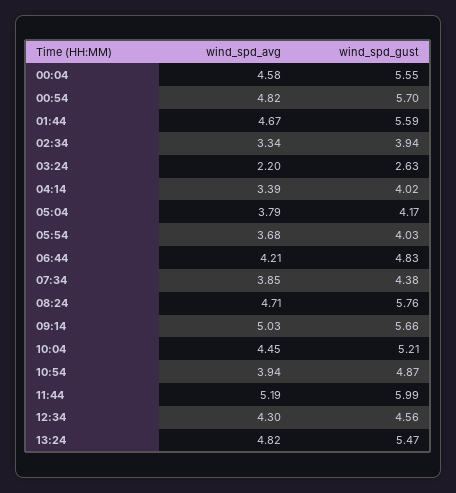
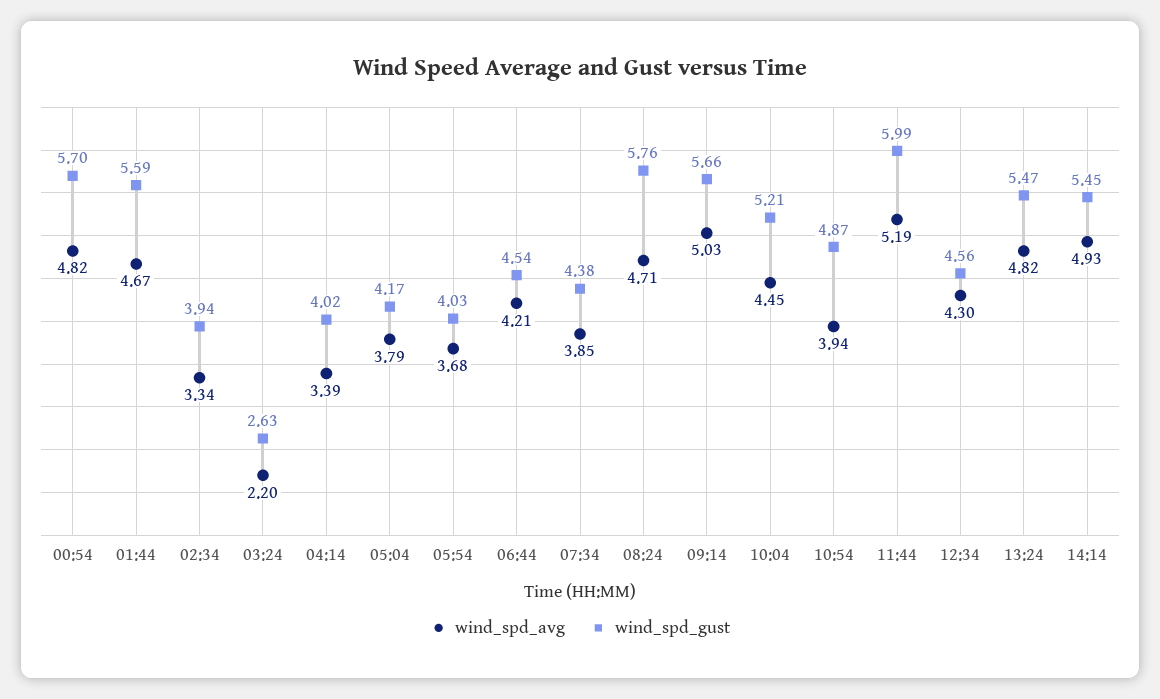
wind_spd_avg, 00:04: 4.58 -> none
wind_spd_gust, 00:04: 5.55 -> none
wind_spd_gust, 06:44: 4.83 -> 4.54
wind_spd_avg, 14:14: none -> 4.93
wind_spd_gust, 14:14: none -> 5.45

